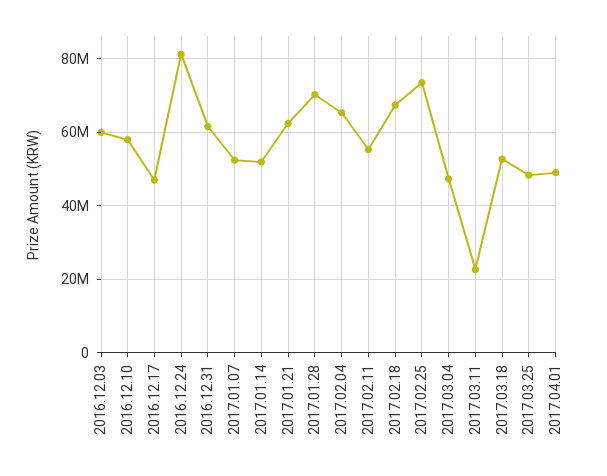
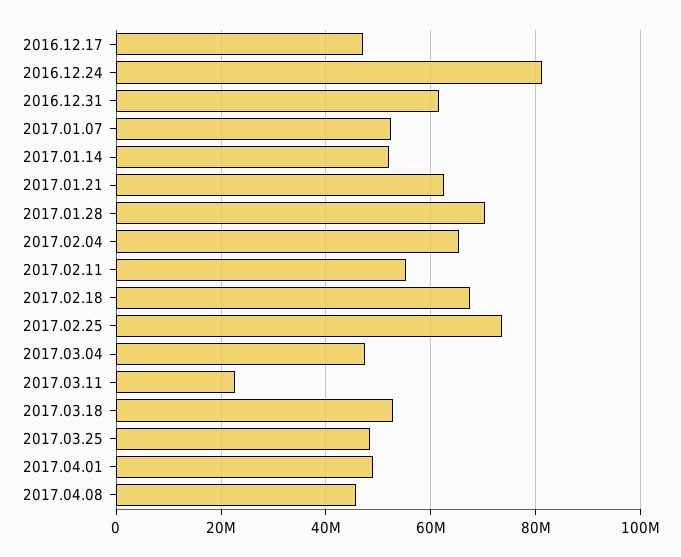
2016.12.03: 60000000 -> none
2016.12.10: 58000000 -> none
2017.04.08: none -> 46000000

